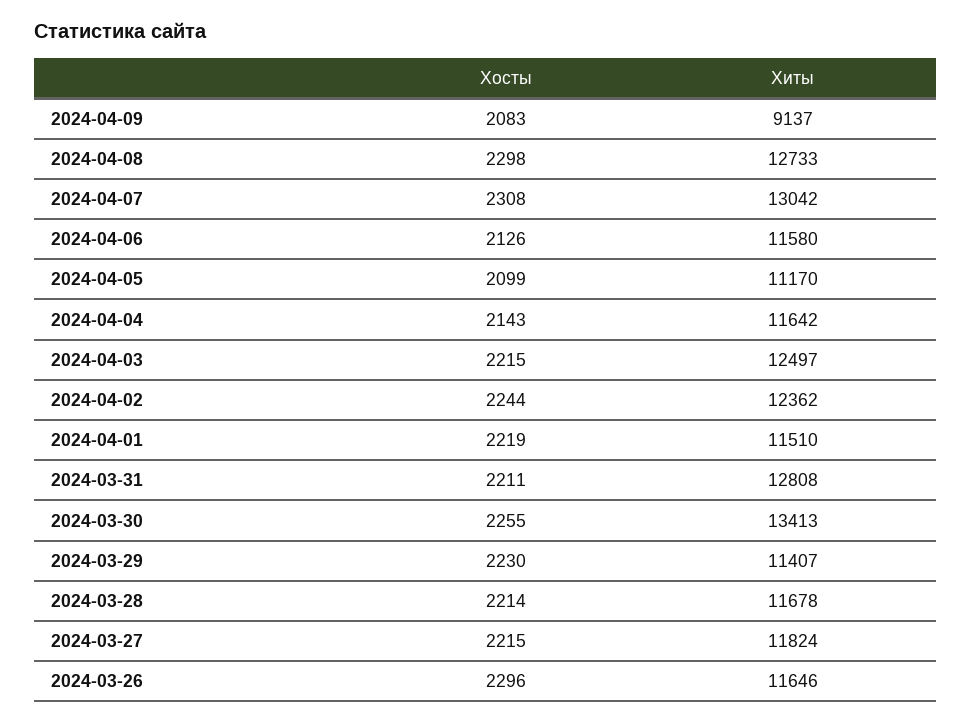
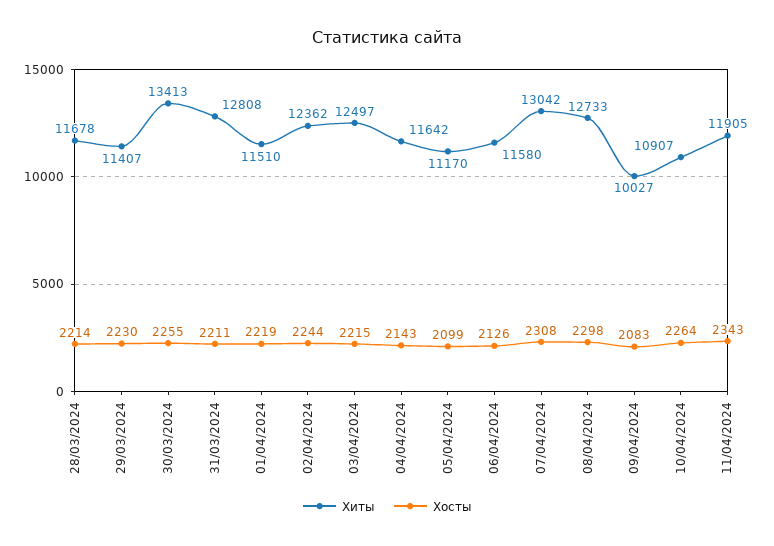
Хиты, 2024-04-09: 9137 -> 10027
Хосты, 2024-03-27: 2215 -> none
Хиты, 2024-03-27: 11824 -> none
Хосты, 2024-03-26: 2296 -> none
Хиты, 2024-03-26: 11646 -> none
Хиты, 10/04/2024: none -> 10907
Хосты, 10/04/2024: none -> 2264
Хиты, 11/04/2024: none -> 11905
Хосты, 11/04/2024: none -> 2343

